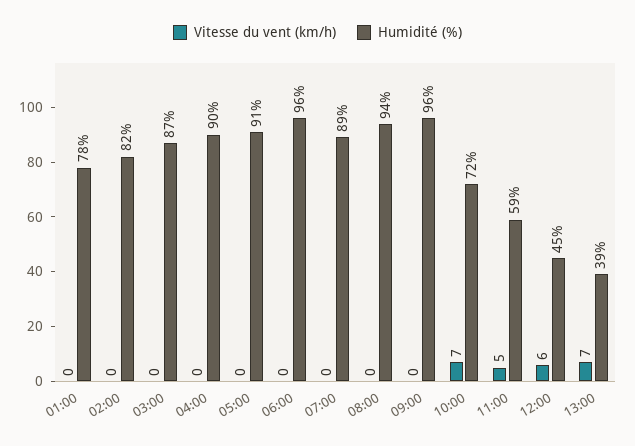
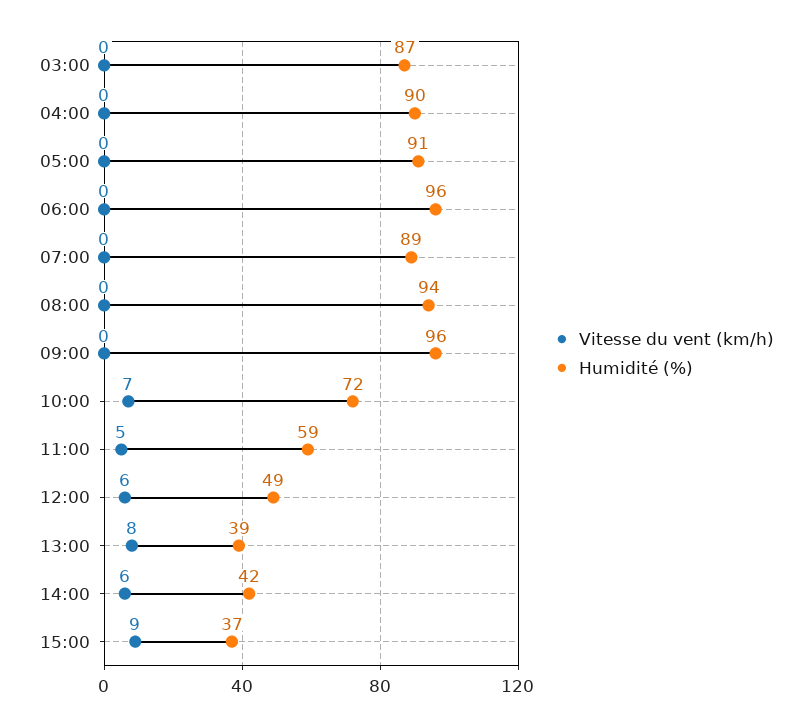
Vitesse du vent (km/h), 01:00: 0 -> none
Humidité (%), 01:00: 78 -> none
Vitesse du vent (km/h), 02:00: 0 -> none
Humidité (%), 02:00: 82 -> none
Humidité (%), 12:00: 45 -> 49
Vitesse du vent (km/h), 13:00: 7 -> 8
Vitesse du vent (km/h), 14:00: none -> 6
Humidité (%), 14:00: none -> 42
Vitesse du vent (km/h), 15:00: none -> 9
Humidité (%), 15:00: none -> 37

